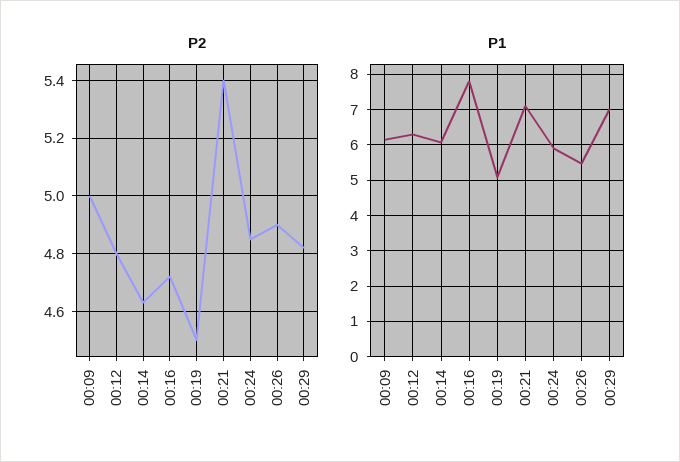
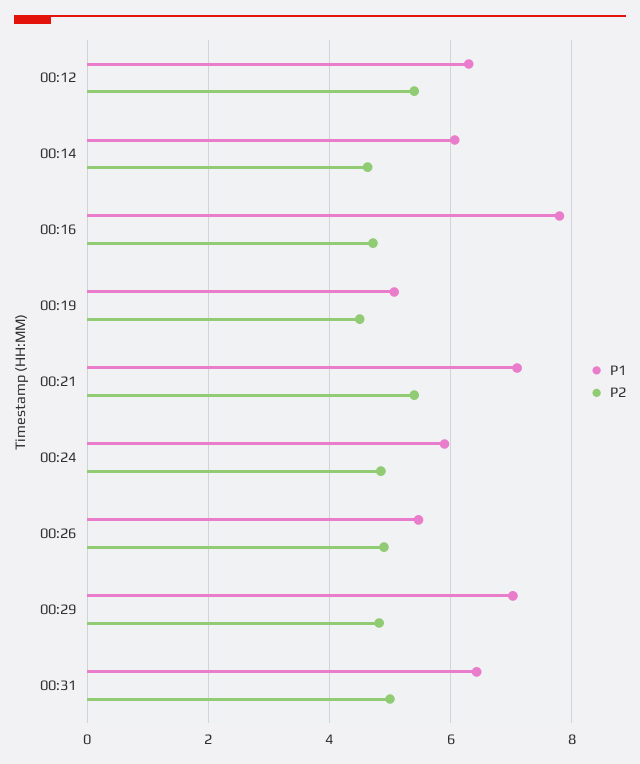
P2, 00:09: 5 -> none
P2, 00:12: 4.8 -> 5.4
P1, 00:09: 6.2 -> none
P1, 00:31: none -> 6.4
P2, 00:31: none -> 5

